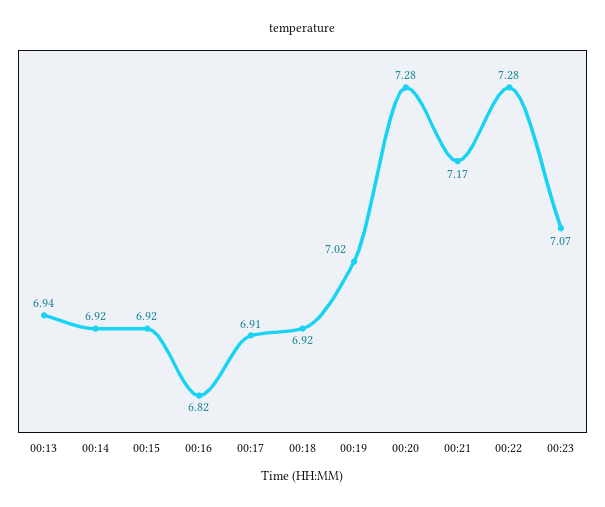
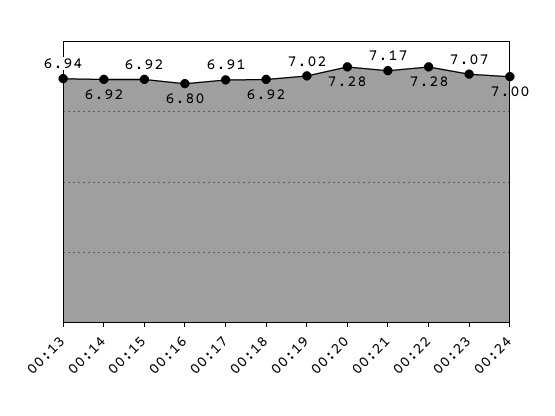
00:16: 6.82 -> 6.8
00:24: none -> 7

